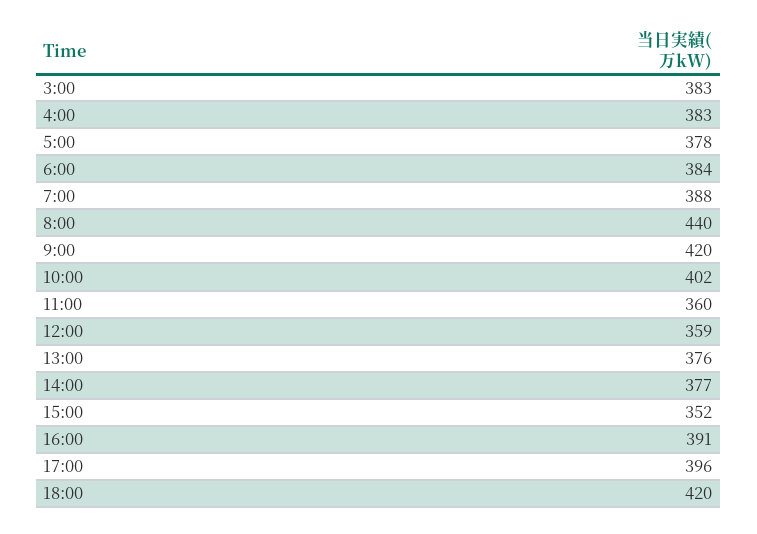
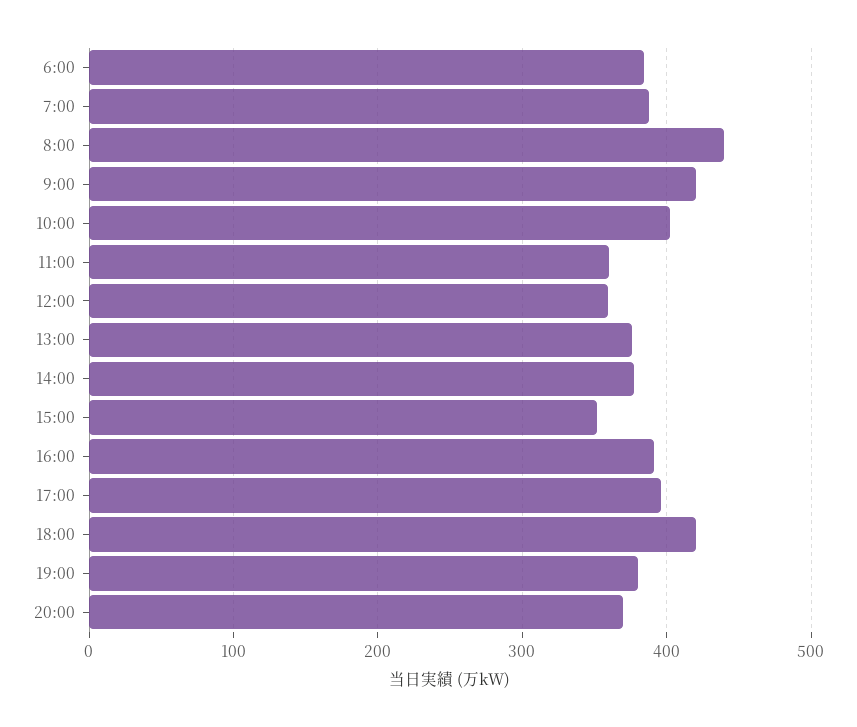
3:00: 383 -> none
4:00: 383 -> none
5:00: 378 -> none
19:00: none -> 380
20:00: none -> 370

